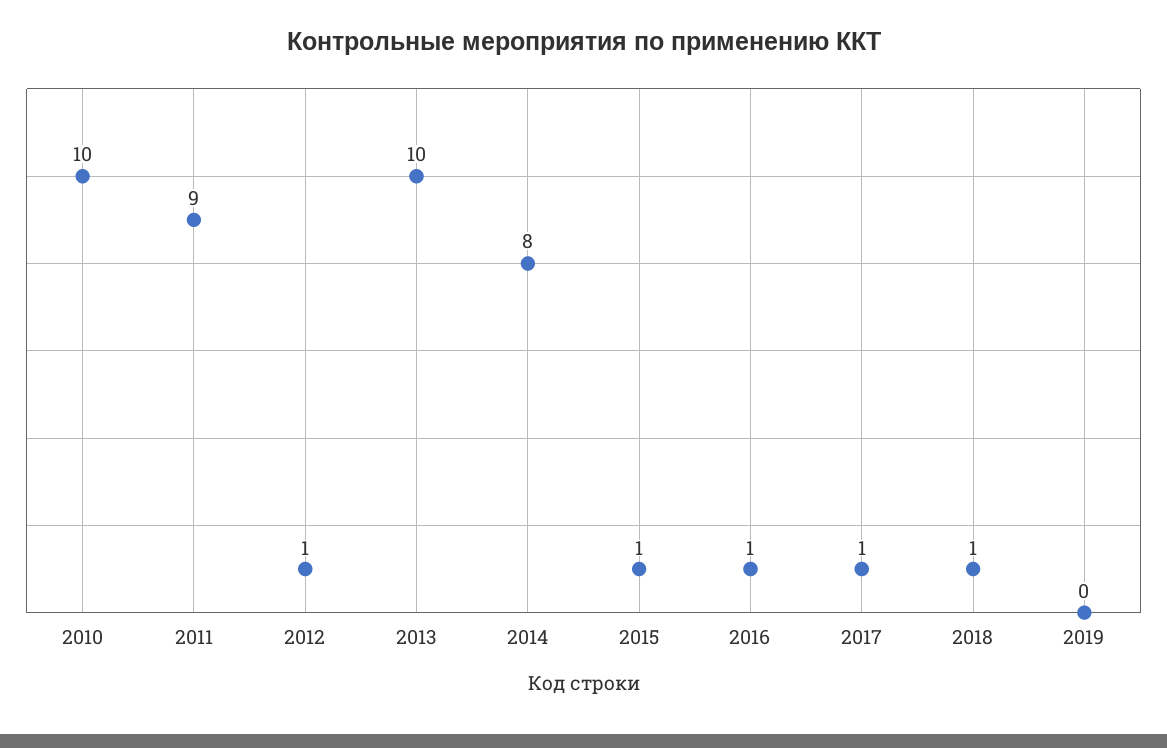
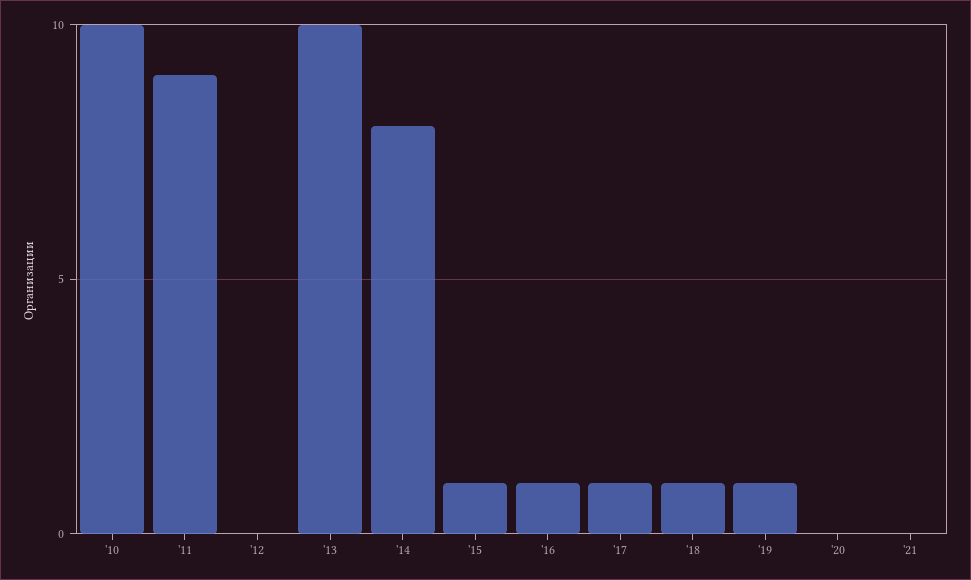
2012: 1 -> 0
2019: 0 -> 1
'20: none -> 0
'21: none -> 0

